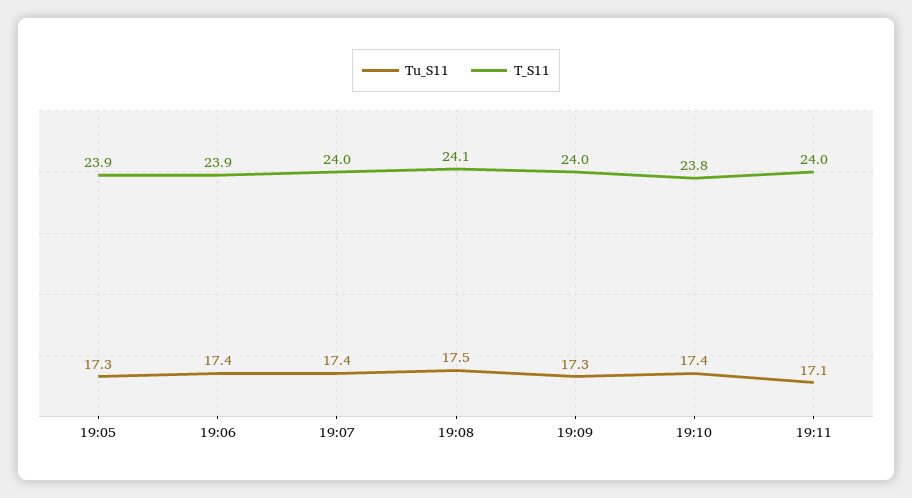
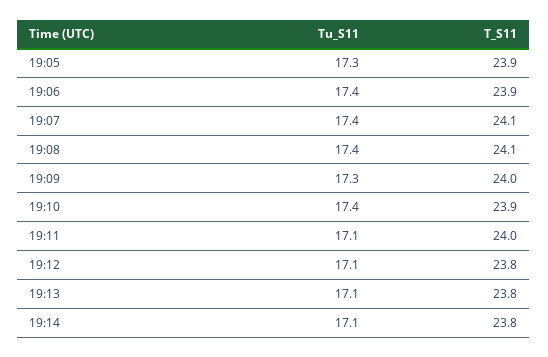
T_S11, 19:07: 24 -> 24.1
Tu_S11, 19:08: 17.5 -> 17.4
T_S11, 19:10: 23.8 -> 23.9
Tu_S11, 19:12: none -> 17.1
T_S11, 19:12: none -> 23.8
Tu_S11, 19:13: none -> 17.1
T_S11, 19:13: none -> 23.8
Tu_S11, 19:14: none -> 17.1
T_S11, 19:14: none -> 23.8

